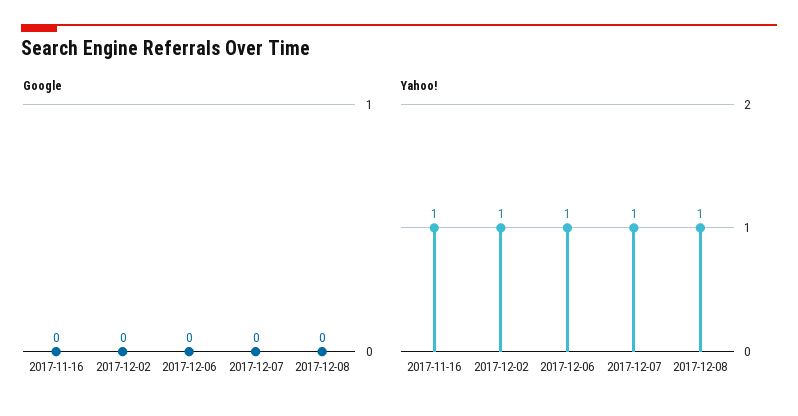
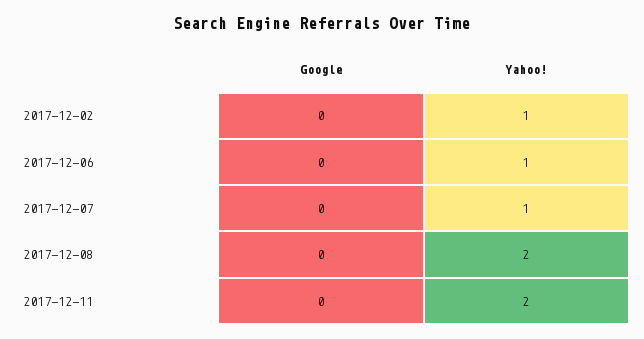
Google, 2017-11-16: 0 -> none
Yahoo!, 2017-11-16: 1 -> none
Yahoo!, 2017-12-08: 1 -> 2
Google, 2017-12-11: none -> 0
Yahoo!, 2017-12-11: none -> 2

